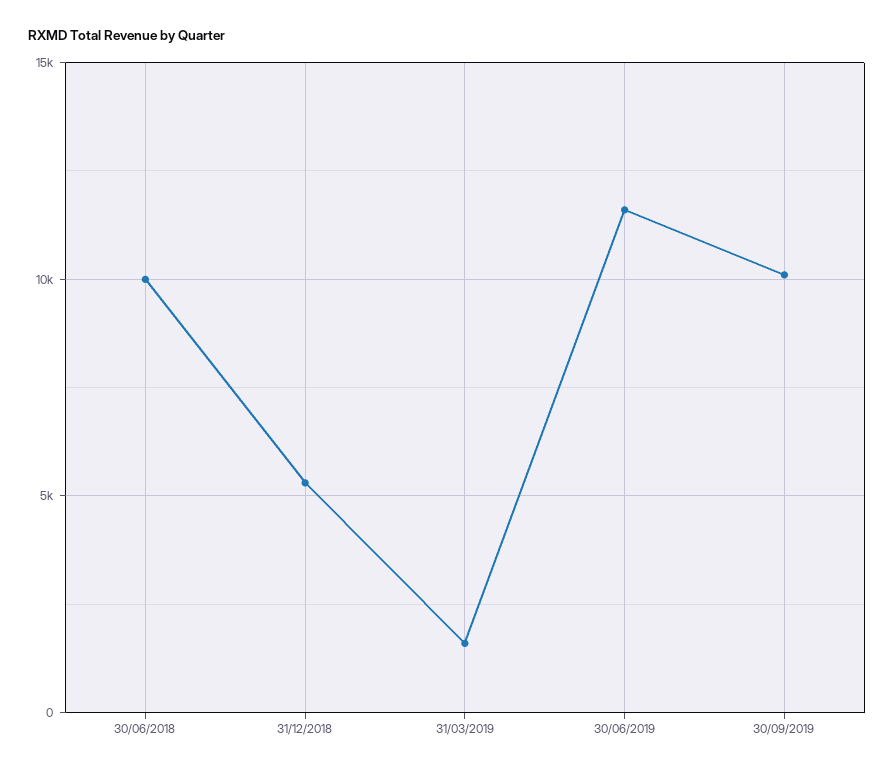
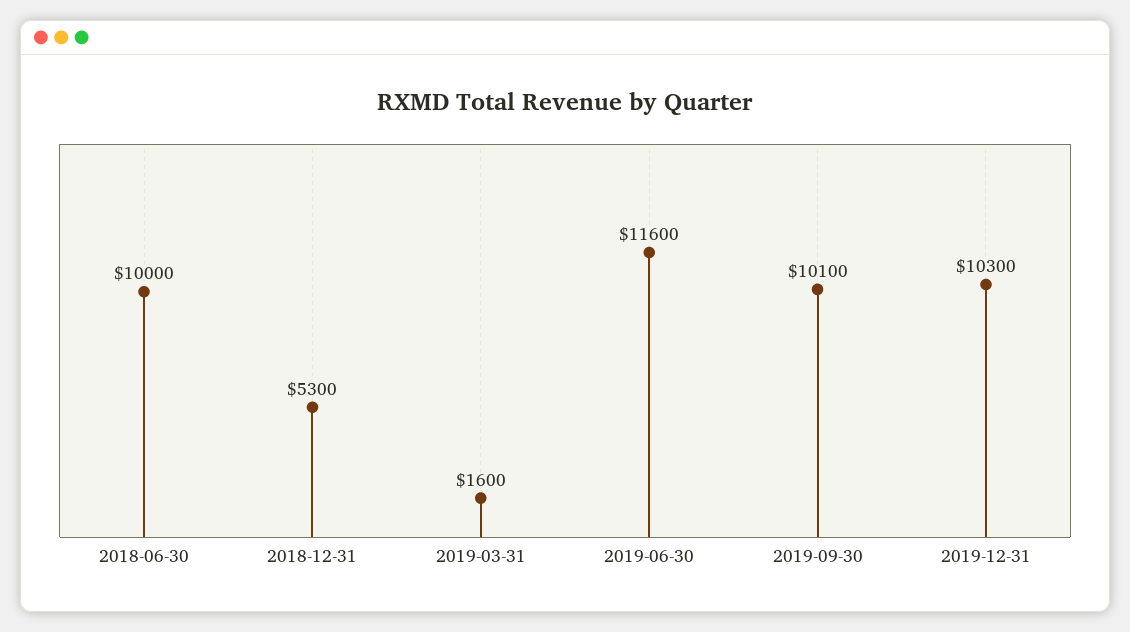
2019-12-31: none -> 10300

